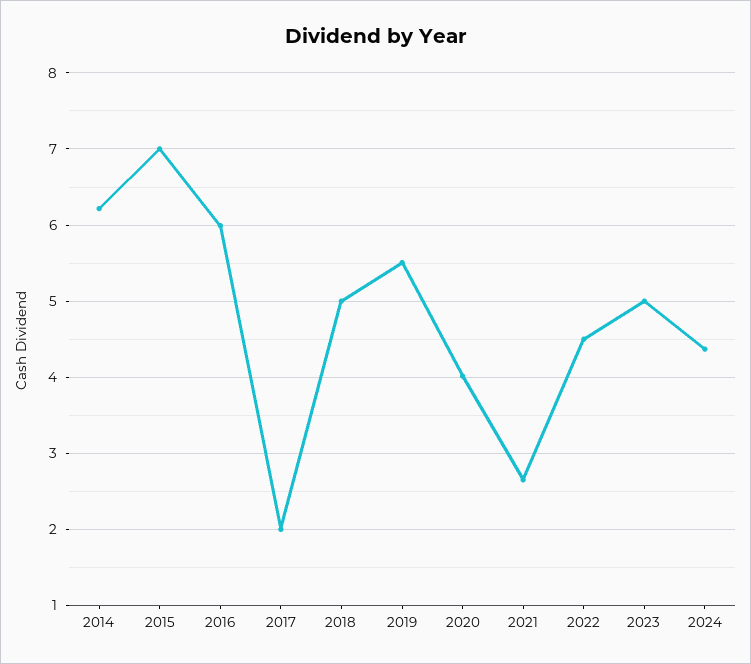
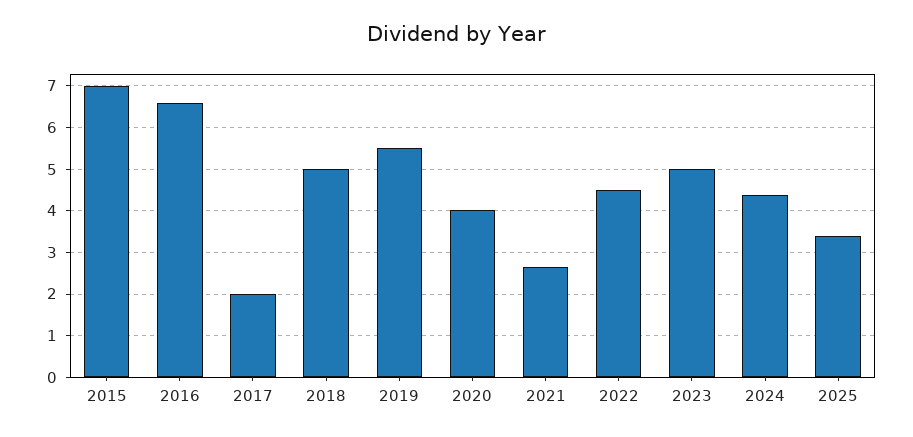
2014: 6.2 -> none
2016: 6 -> 6.6
2025: none -> 3.4

